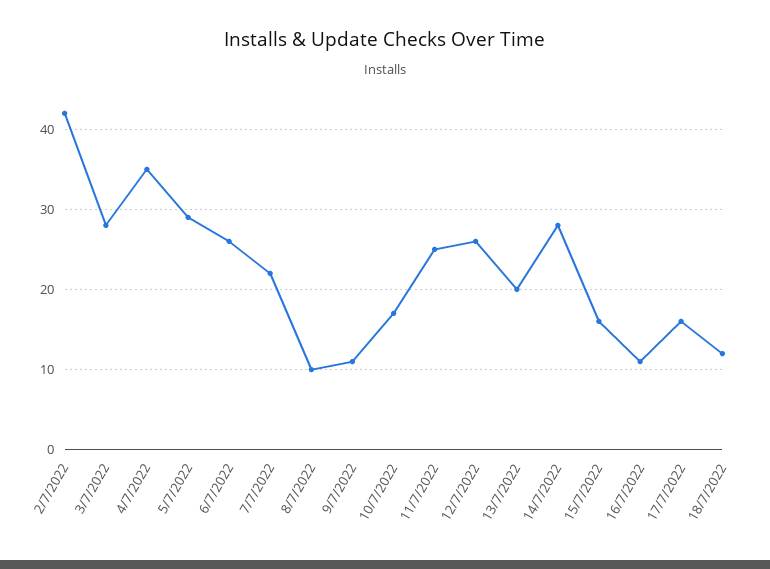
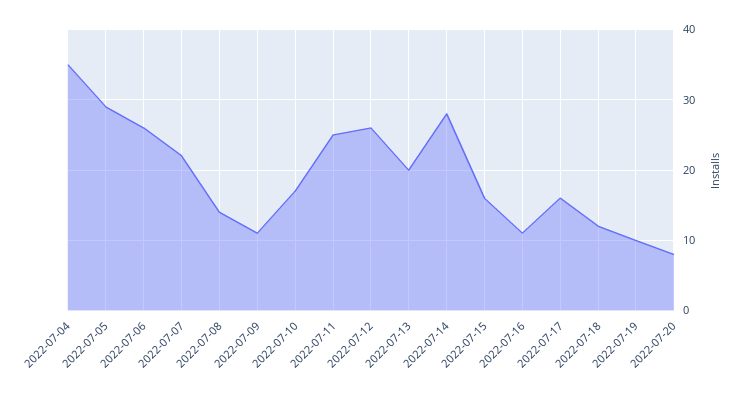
2/7/2022: 42 -> none
3/7/2022: 28 -> none
8/7/2022: 10 -> 14
2022-07-19: none -> 10
2022-07-20: none -> 8

